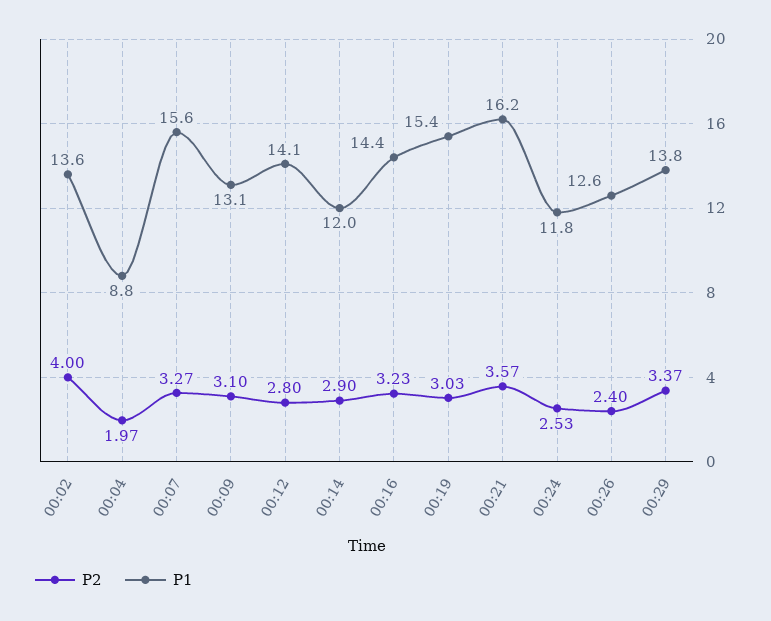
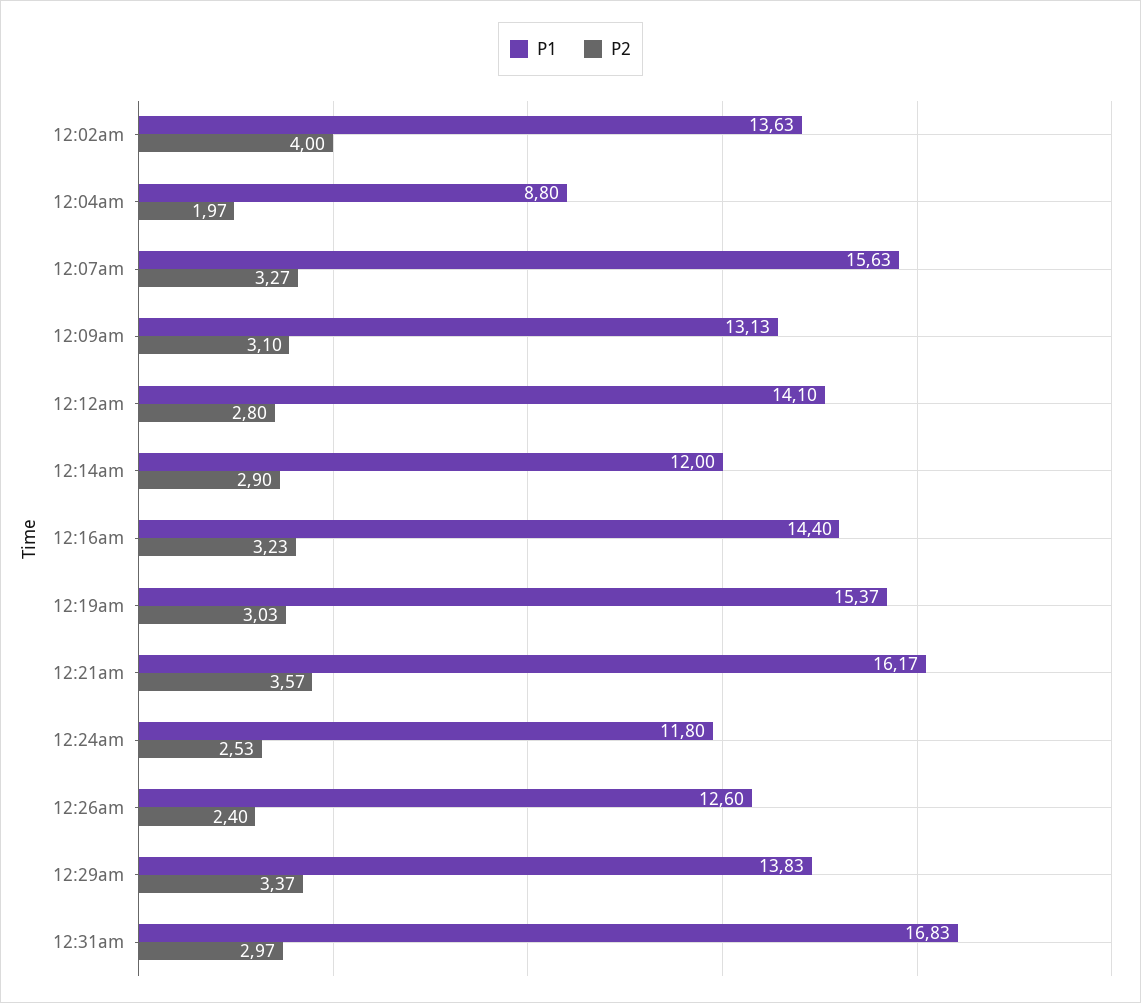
P1, 12:31am: none -> 16.83
P2, 12:31am: none -> 2.97

